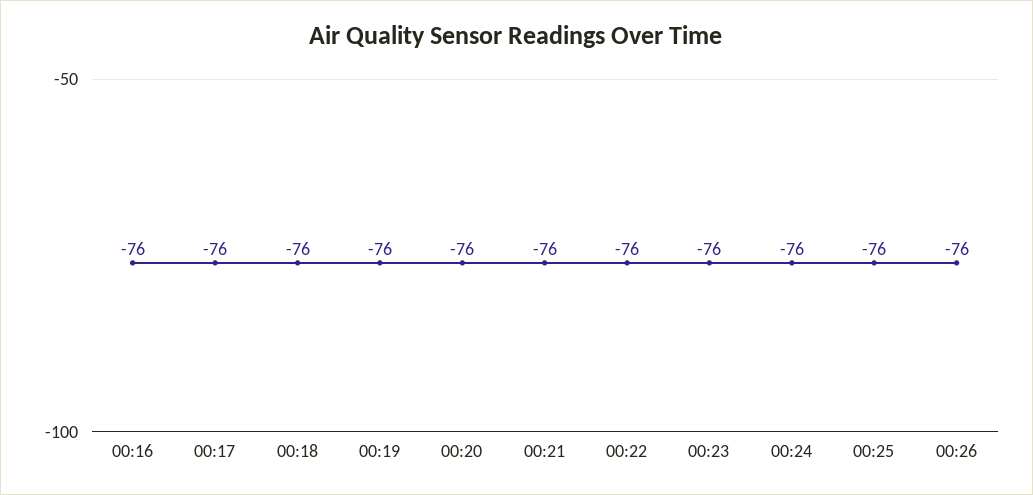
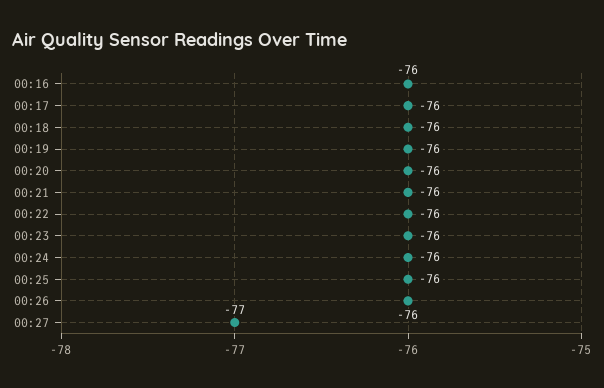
00:27: none -> -77

